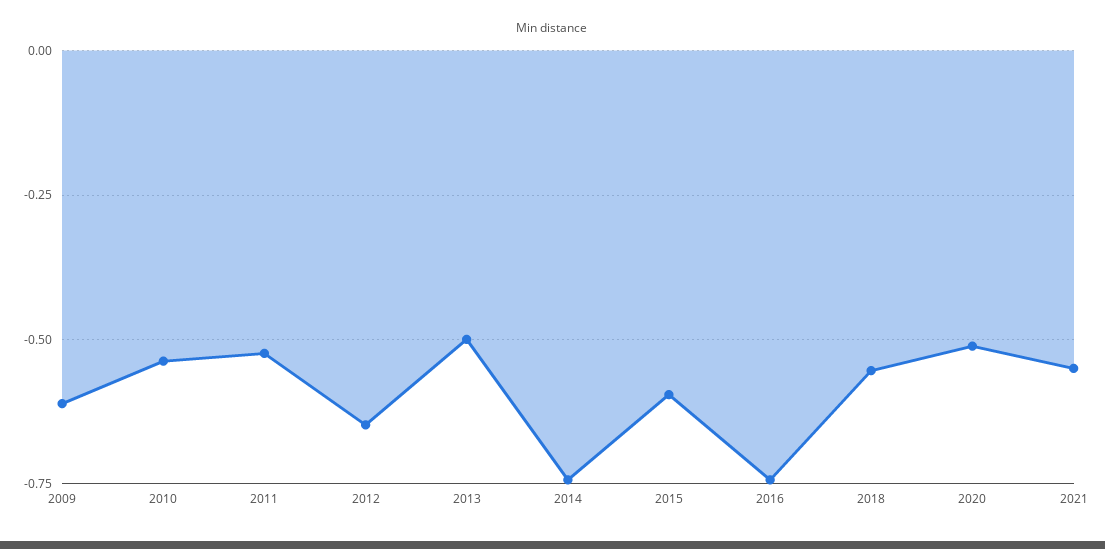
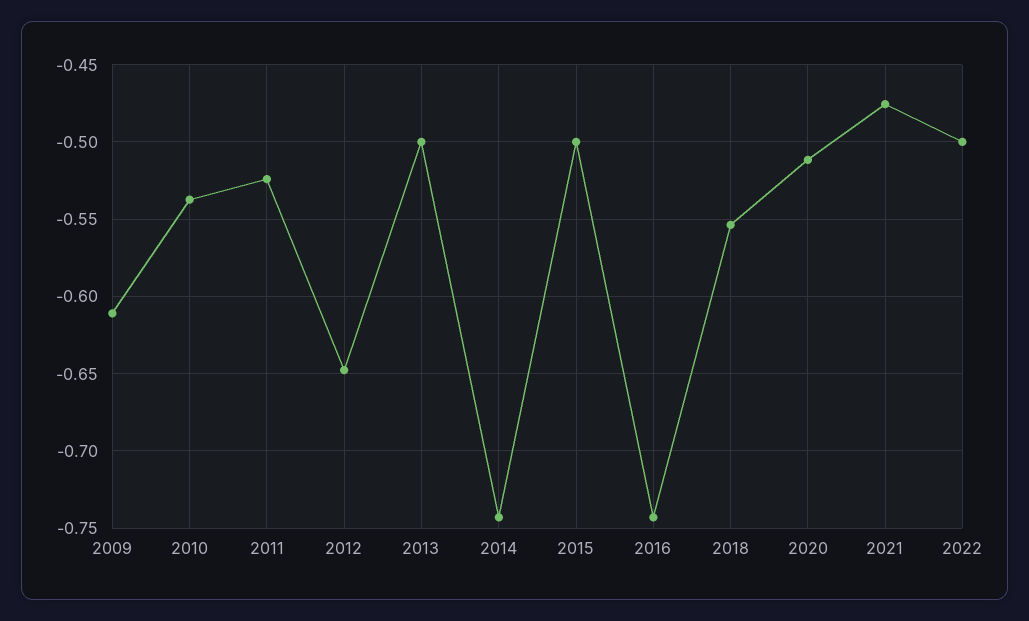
2015: -0.6 -> -0.5
2021: -0.55 -> -0.475
2022: none -> -0.5

